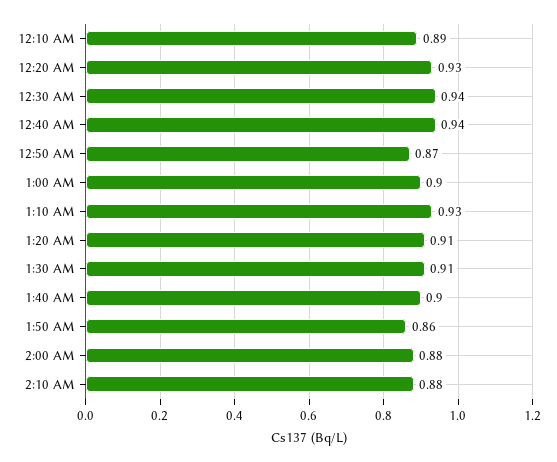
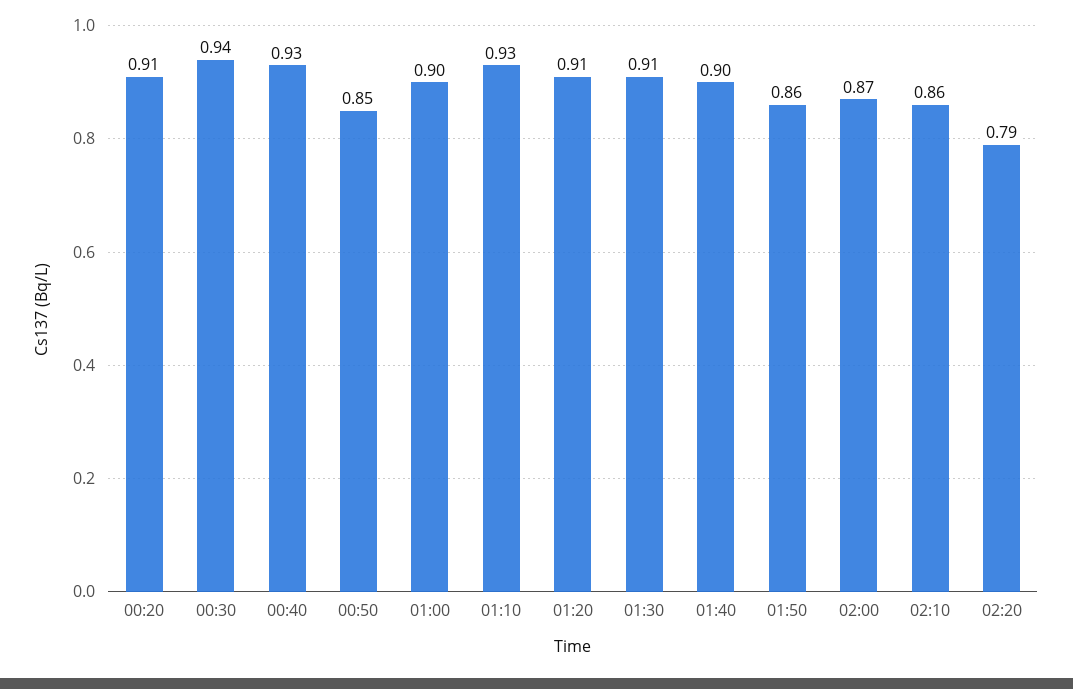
12:10 AM: 0.89 -> none
12:20 AM: 0.93 -> 0.91
12:40 AM: 0.94 -> 0.93
12:50 AM: 0.87 -> 0.85
2:00 AM: 0.88 -> 0.87
2:10 AM: 0.88 -> 0.86
02:20: none -> 0.79

